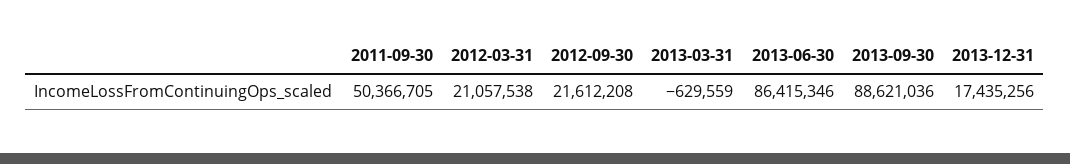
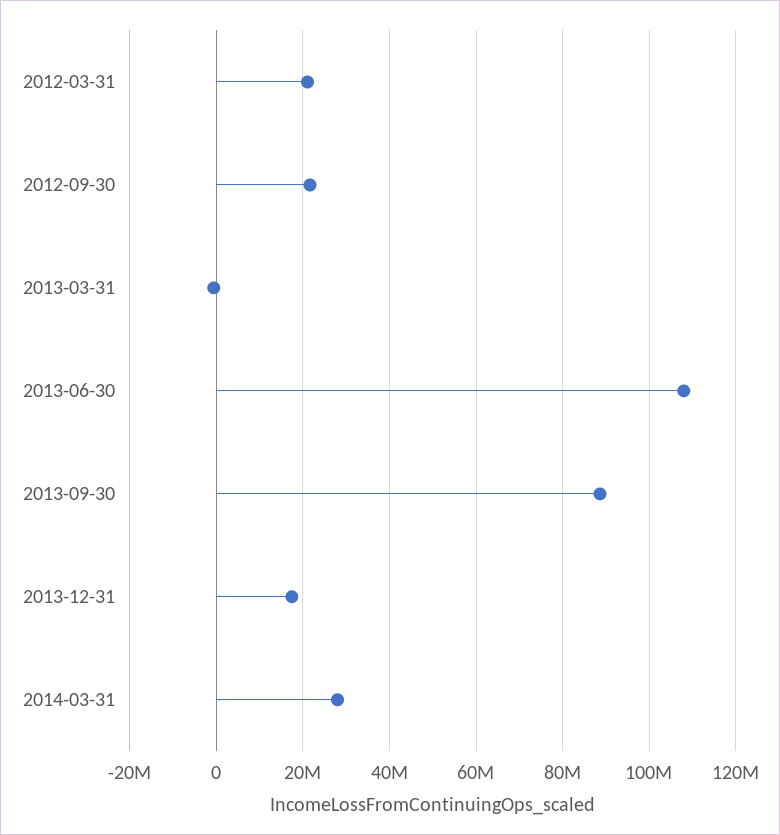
2011-09-30: 50366705 -> none
2013-06-30: 86415346 -> 108000000
2014-03-31: none -> 28000000

